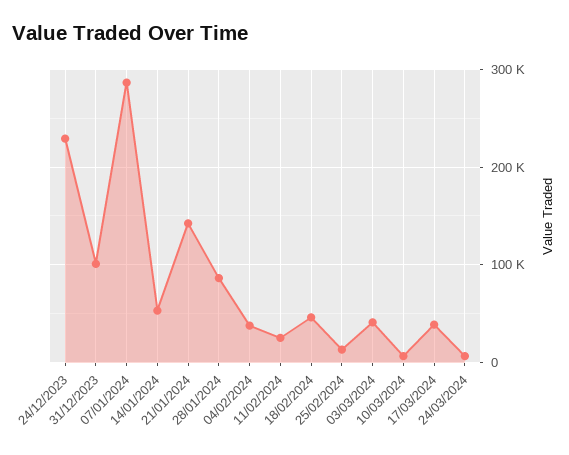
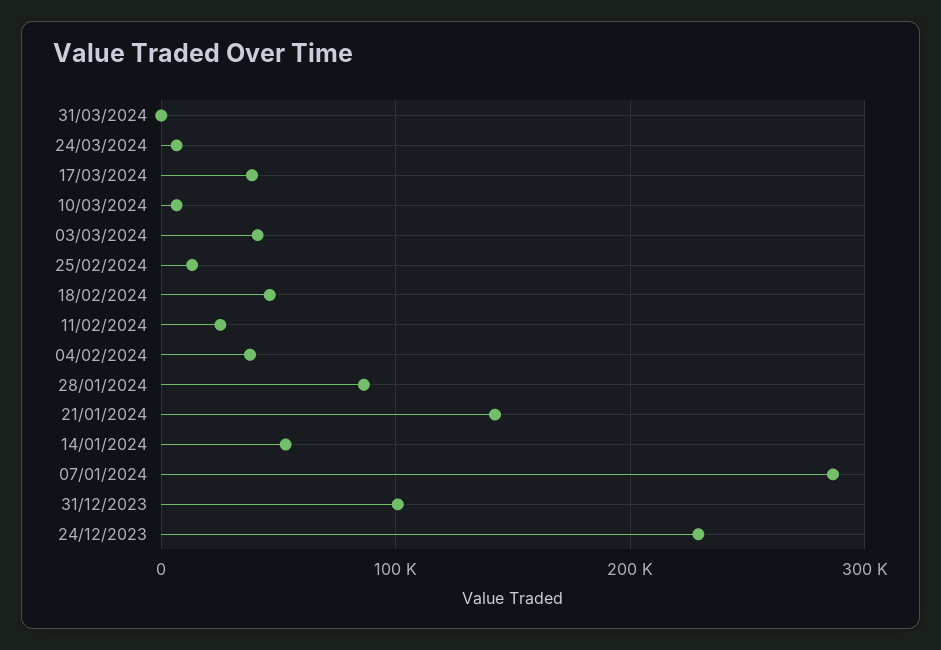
31/03/2024: none -> 0

